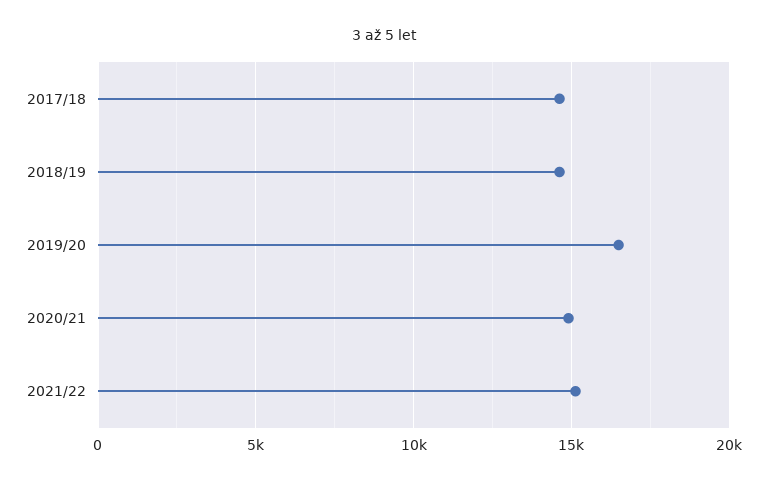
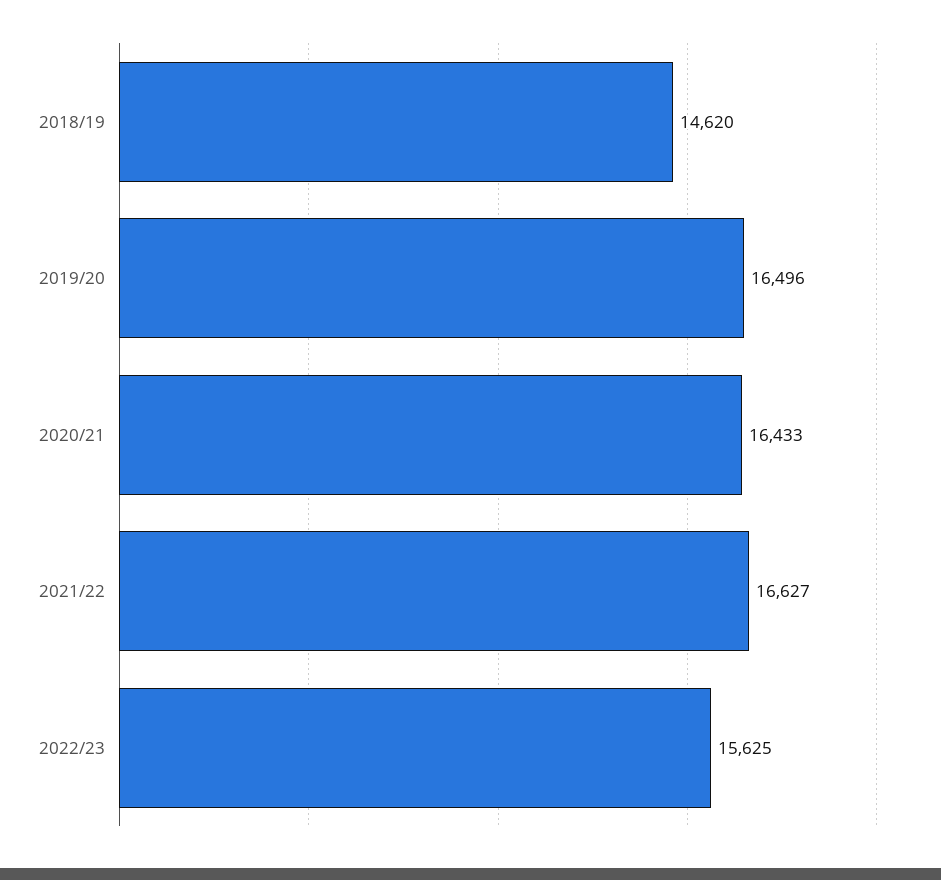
2017/18: 14500 -> none
2020/21: 15000 -> 16433
2021/22: 15000 -> 16627
2022/23: none -> 15625

